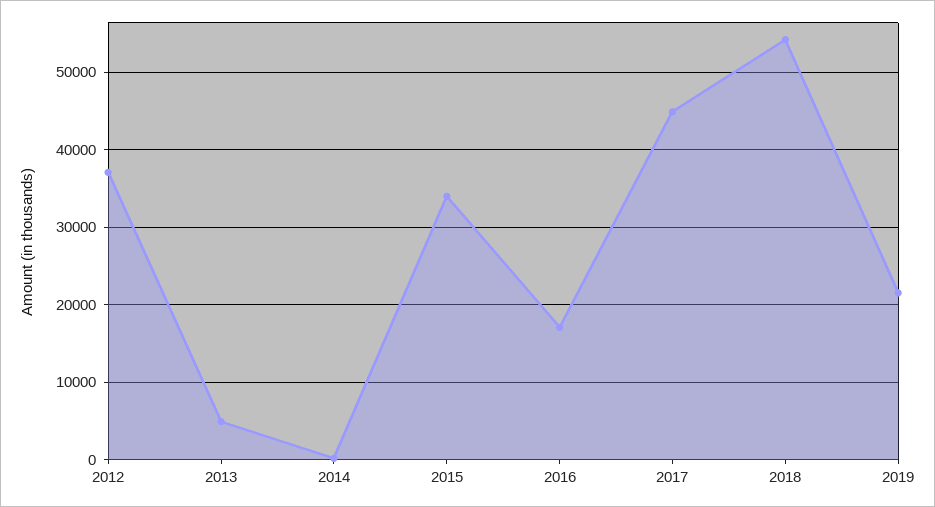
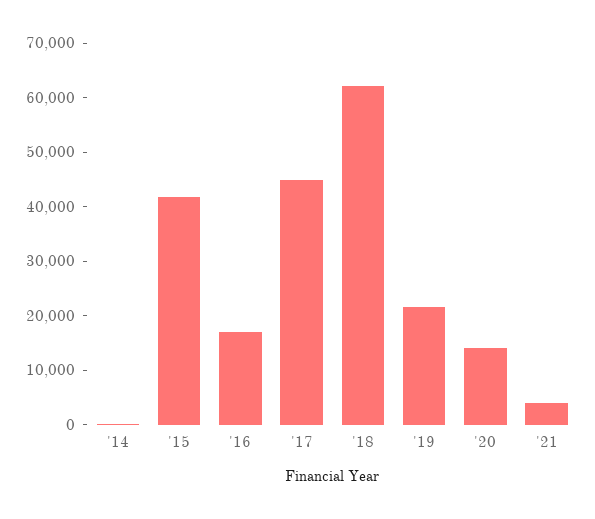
2012: 37000 -> none
2013: 5000 -> none
2015: 34000 -> 42000
2018: 54000 -> 62000
'20: none -> 14000
'21: none -> 4000

